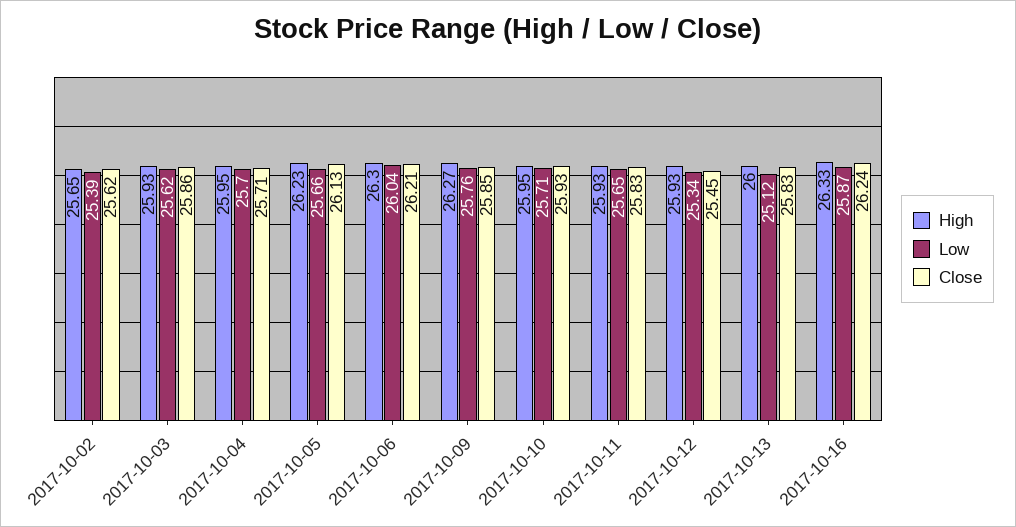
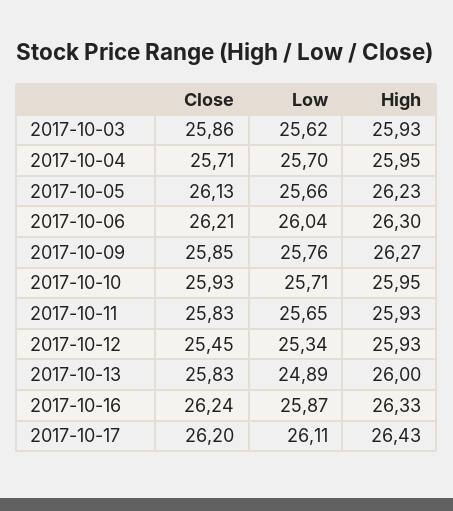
High, 2017-10-02: 25.65 -> none
Low, 2017-10-02: 25.39 -> none
Close, 2017-10-02: 25.62 -> none
Low, 2017-10-13: 25.12 -> 24.89
Close, 2017-10-17: none -> 26.2
Low, 2017-10-17: none -> 26.11
High, 2017-10-17: none -> 26.43

